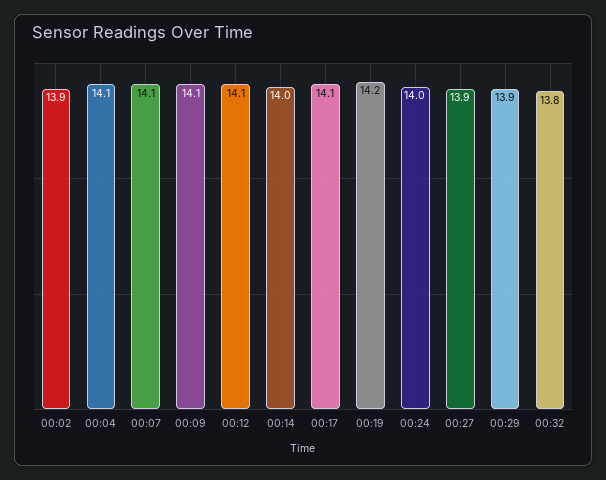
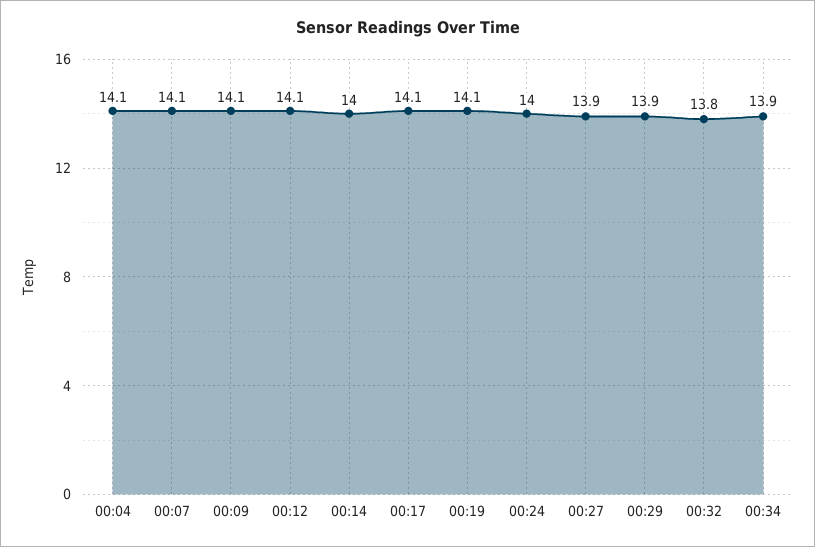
00:02: 13.9 -> none
00:19: 14.2 -> 14.1
00:34: none -> 13.9

